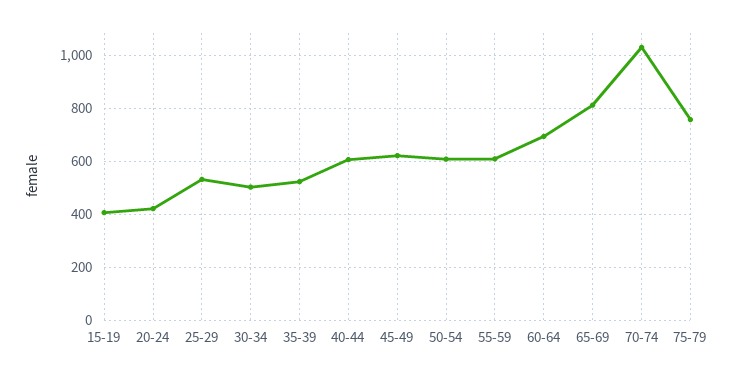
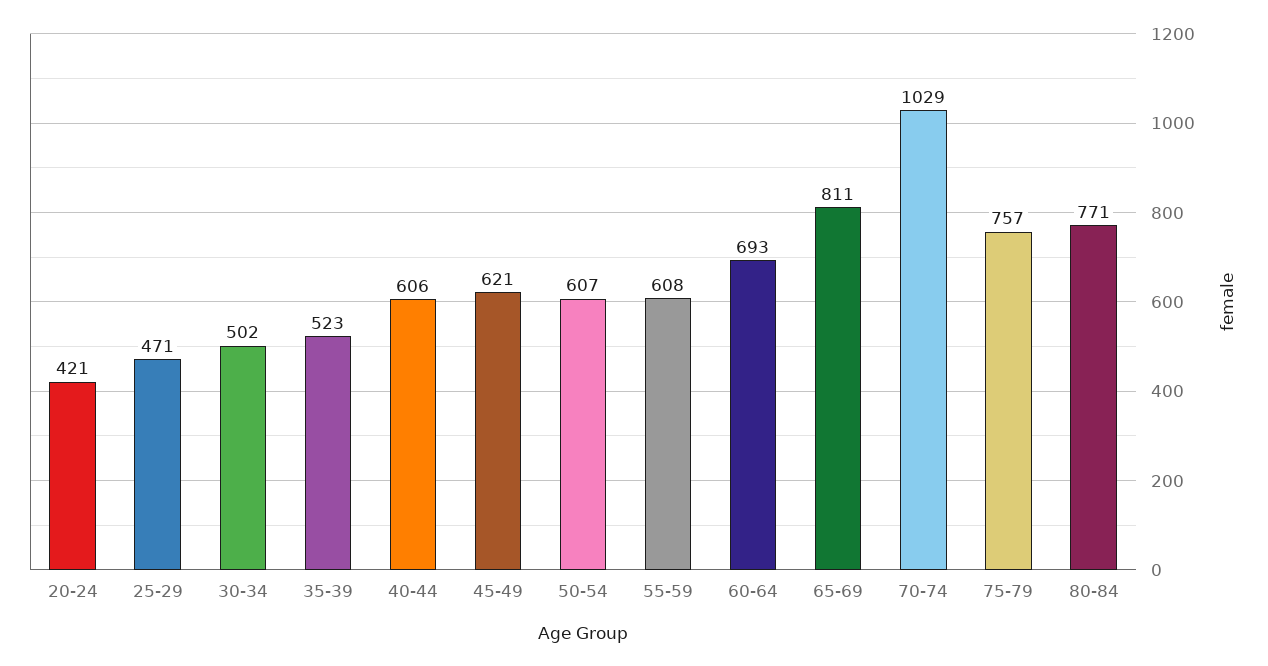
15-19: 400 -> none
25-29: 525 -> 471
80-84: none -> 771

